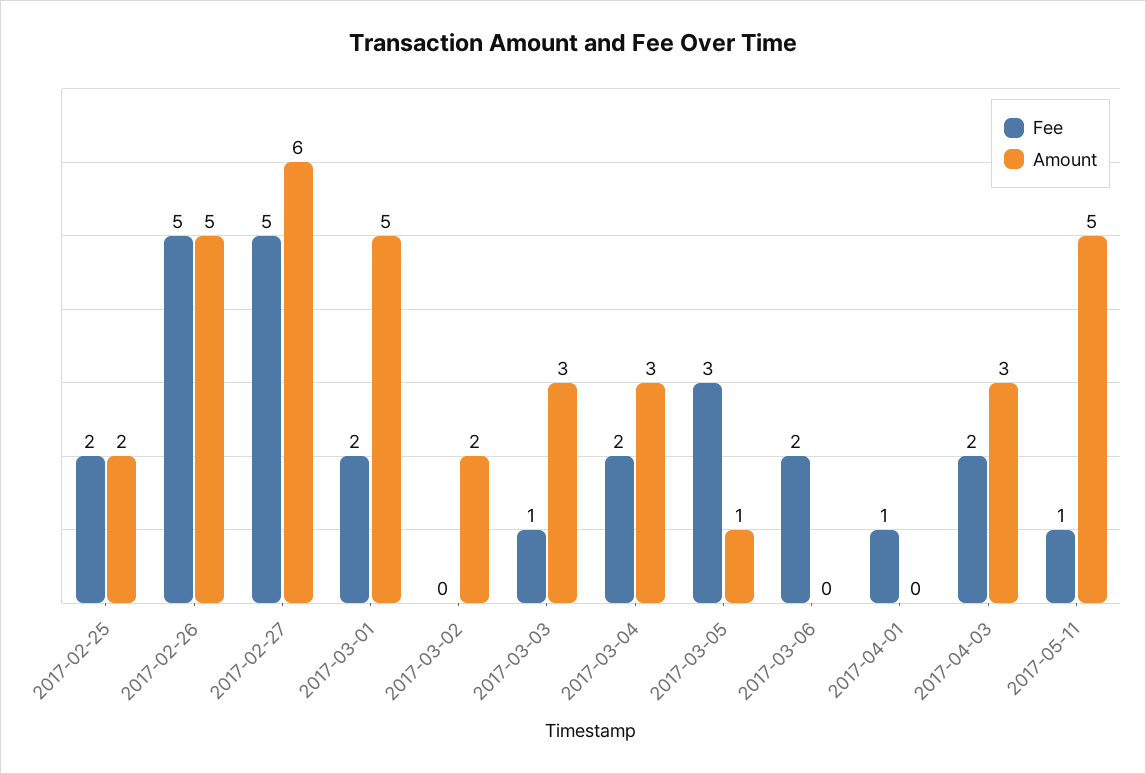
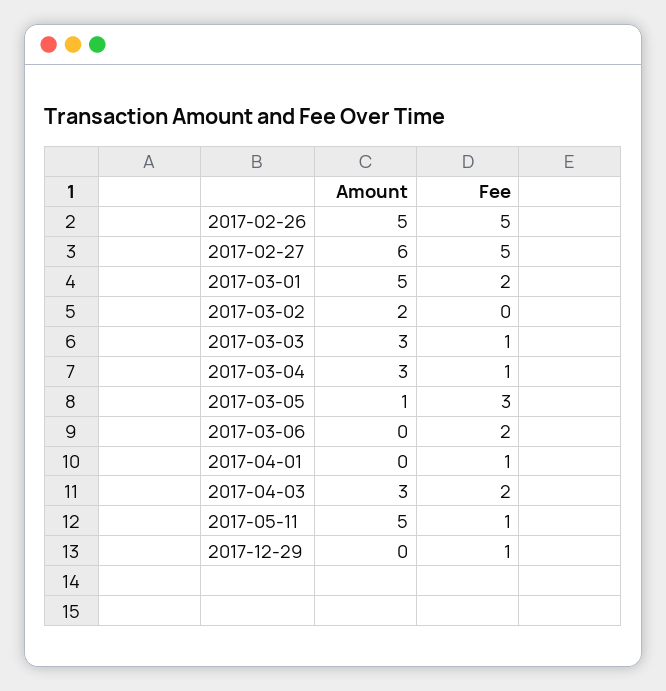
Fee, 2017-02-25: 2 -> none
Amount, 2017-02-25: 2 -> none
Fee, 2017-03-04: 2 -> 1
Amount, 2017-12-29: none -> 0
Fee, 2017-12-29: none -> 1

